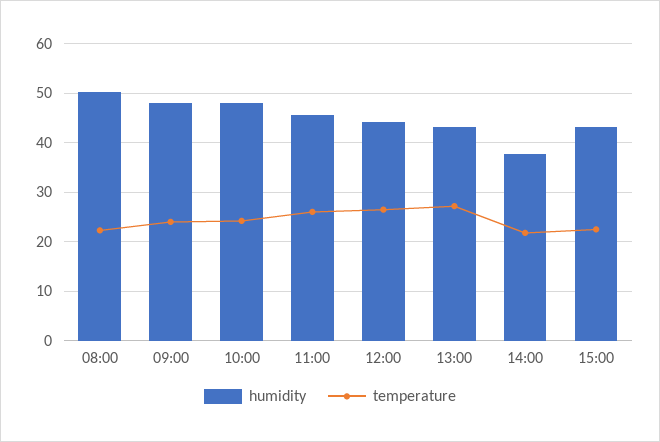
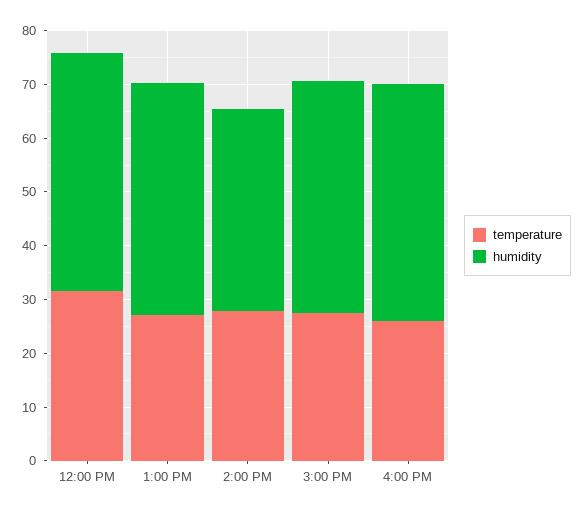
humidity, 08:00: 50 -> none
temperature, 08:00: 22 -> none
humidity, 09:00: 48 -> none
temperature, 09:00: 24 -> none
humidity, 10:00: 48 -> none
temperature, 10:00: 24 -> none
humidity, 11:00: 46 -> none
temperature, 11:00: 26 -> none
temperature, 12:00: 26 -> 32
temperature, 14:00: 22 -> 28
temperature, 15:00: 22 -> 28
temperature, 4:00 PM: none -> 26
humidity, 4:00 PM: none -> 44

